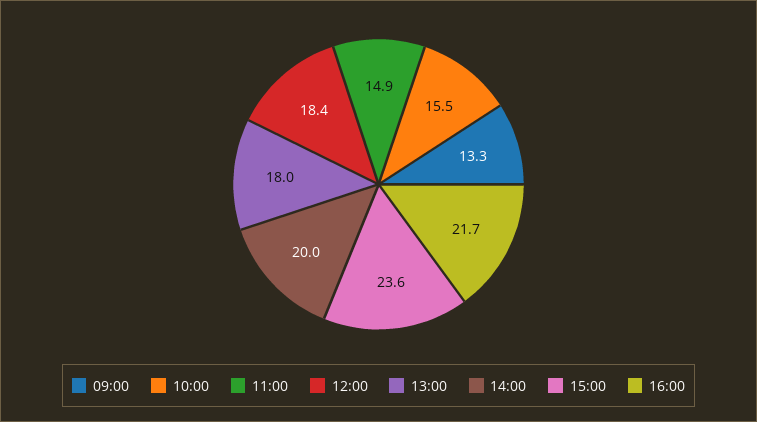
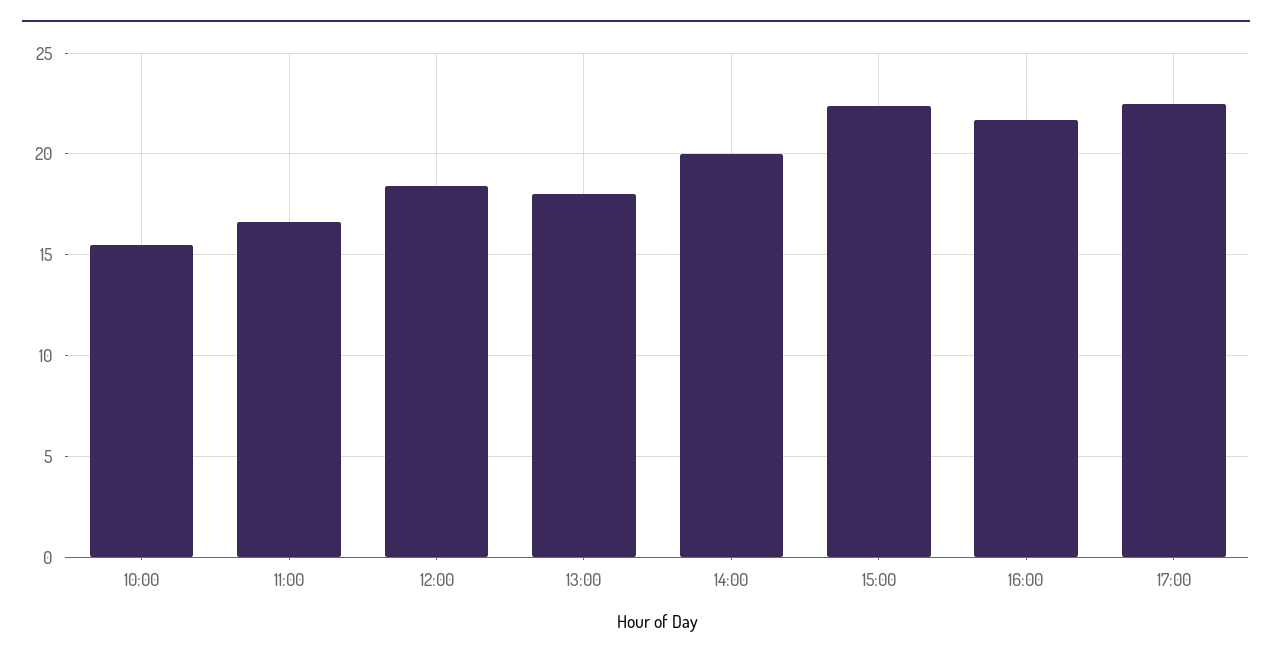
09:00: 13.3 -> none
11:00: 14.9 -> 16.5
15:00: 23.6 -> 22.5
17:00: none -> 22.5

